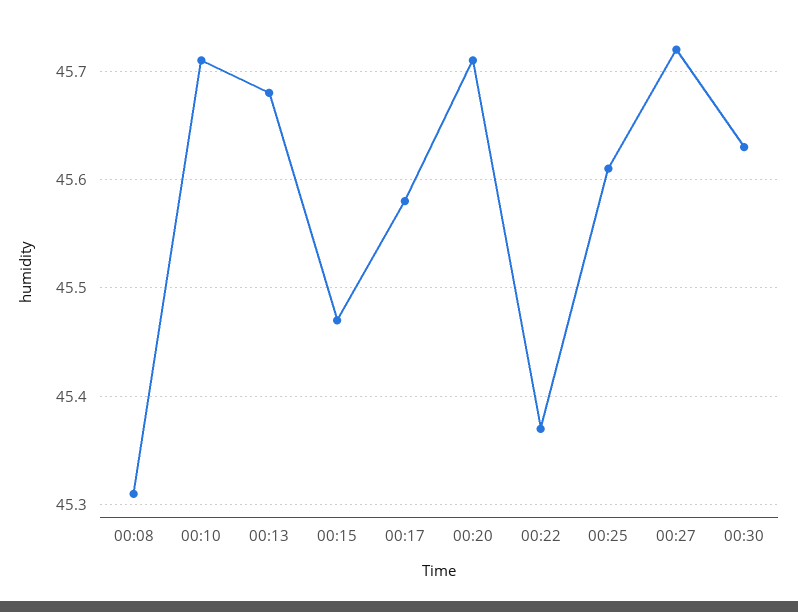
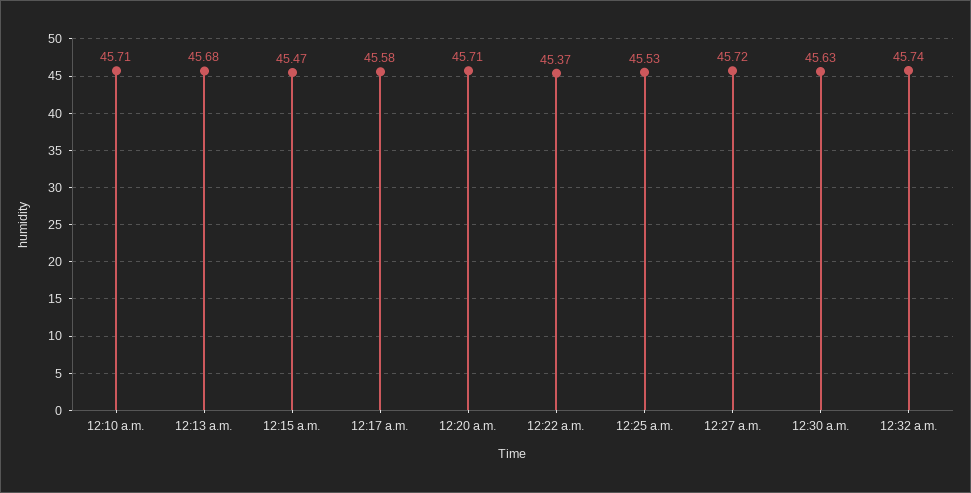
00:08: 45.31 -> none
00:25: 45.61 -> 45.53
12:32 a.m.: none -> 45.74

